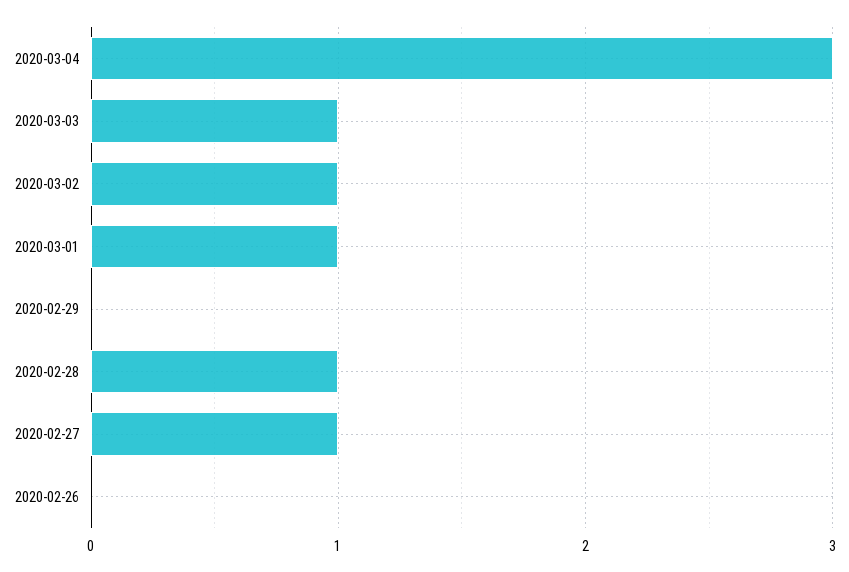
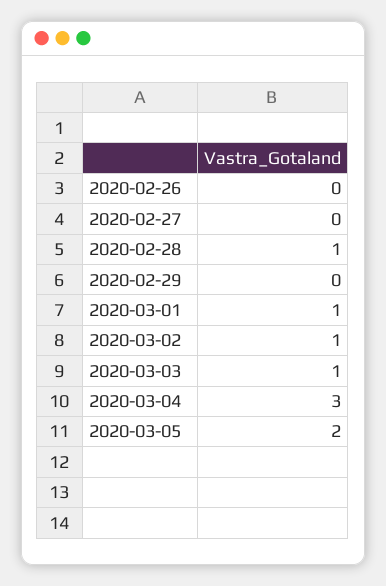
2020-02-27: 1 -> 0
2020-03-05: none -> 2

